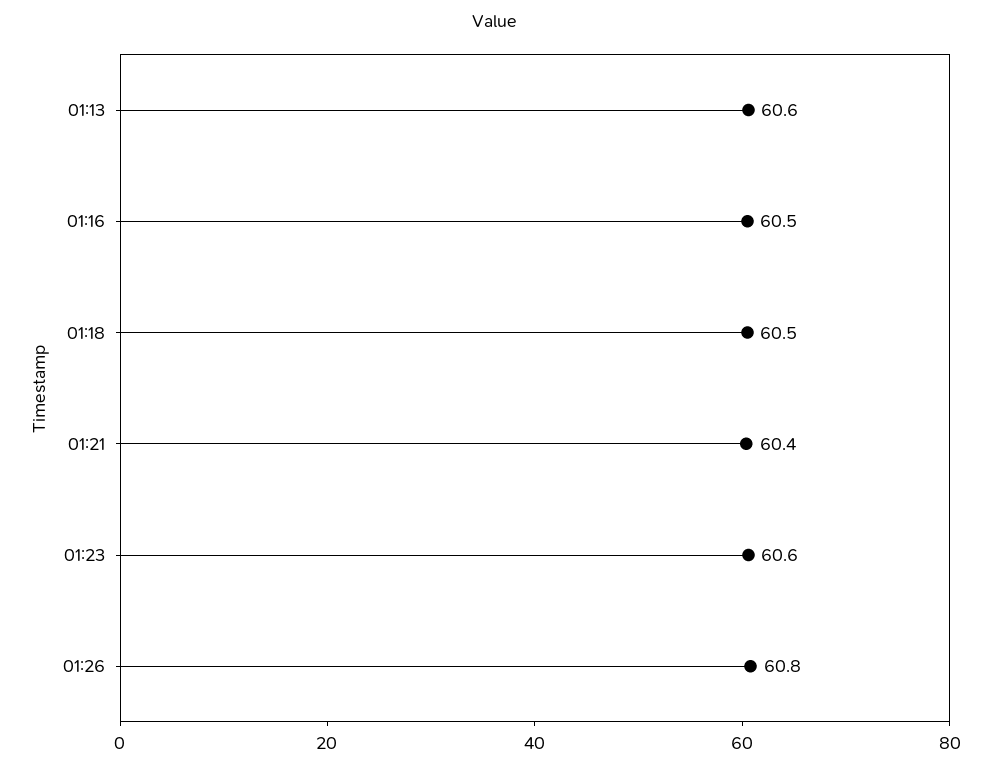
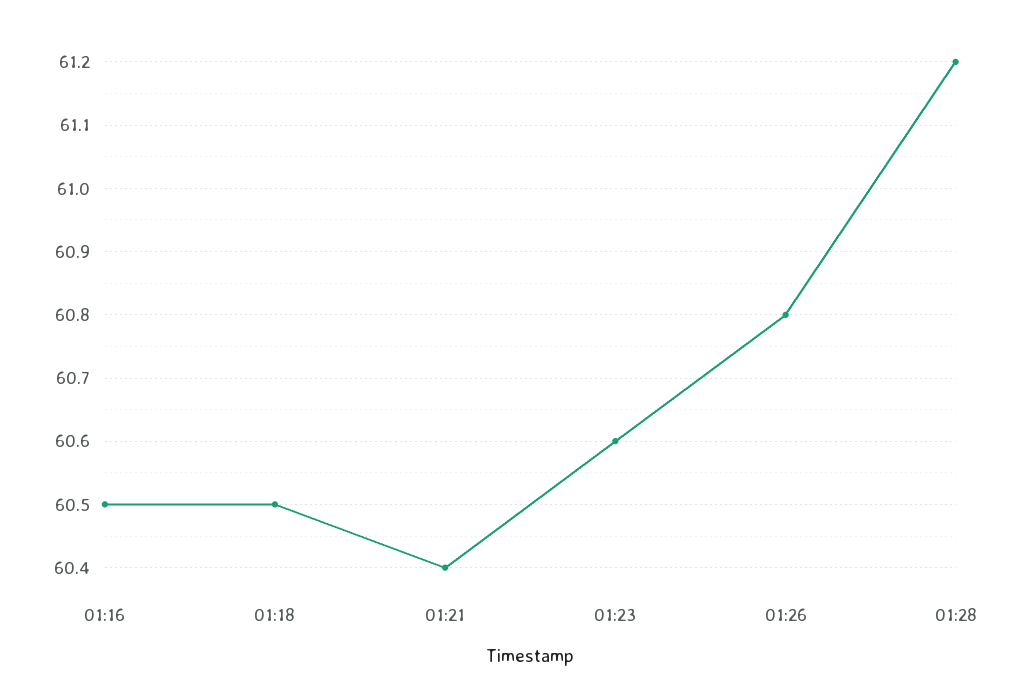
01:13: 60.6 -> none
01:28: none -> 61.2

